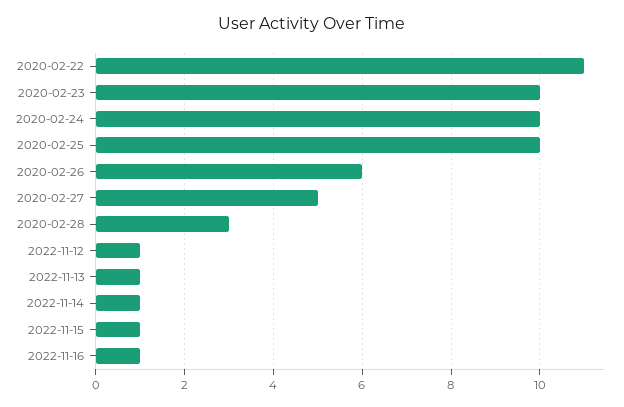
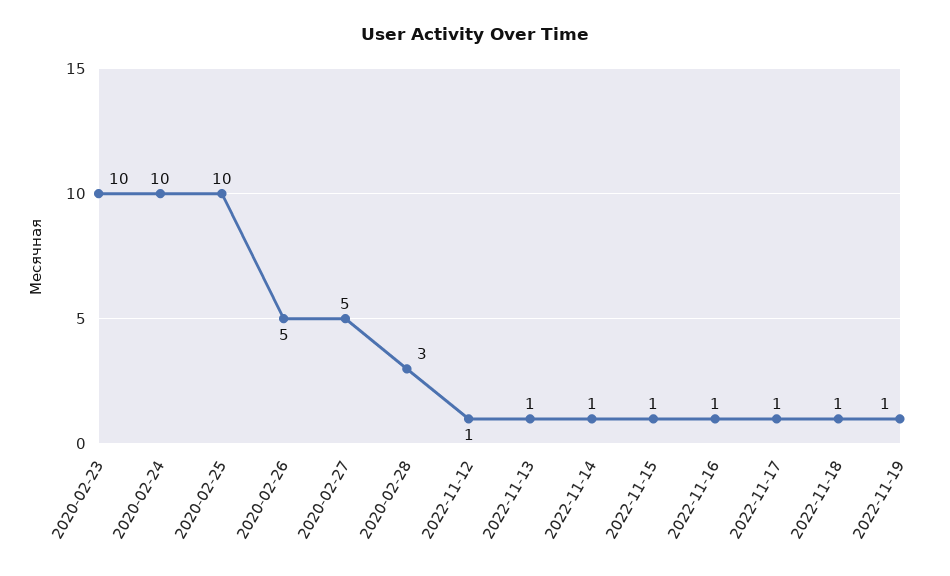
2020-02-22: 11 -> none
2020-02-26: 6 -> 5
2022-11-17: none -> 1
2022-11-18: none -> 1
2022-11-19: none -> 1

